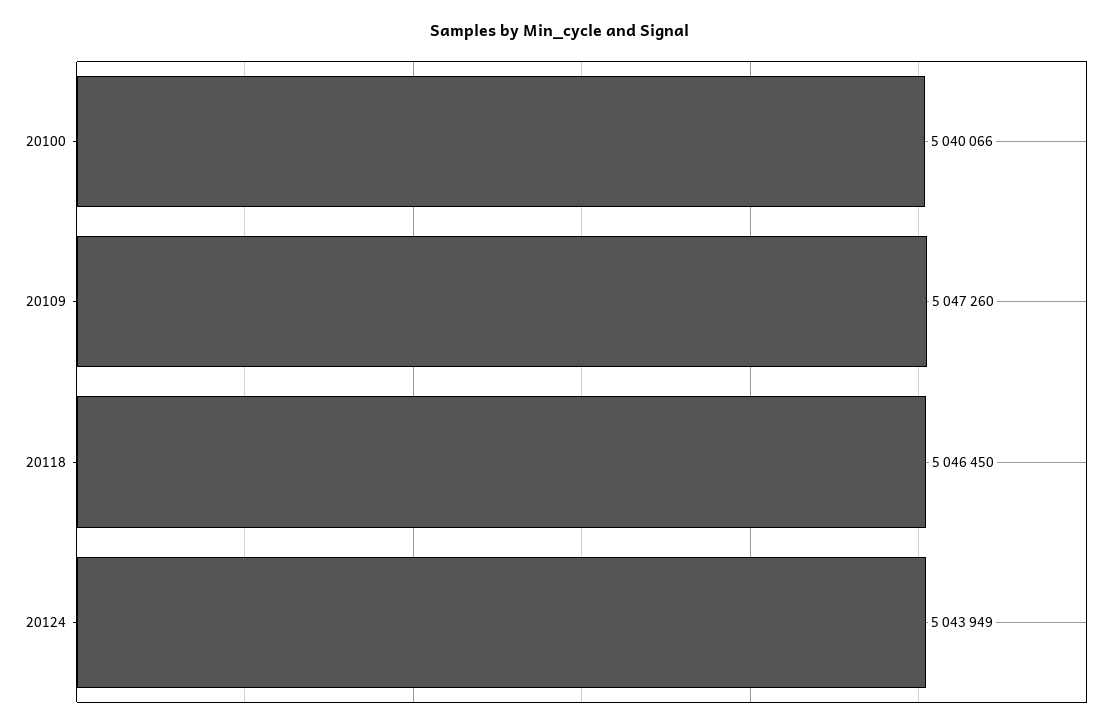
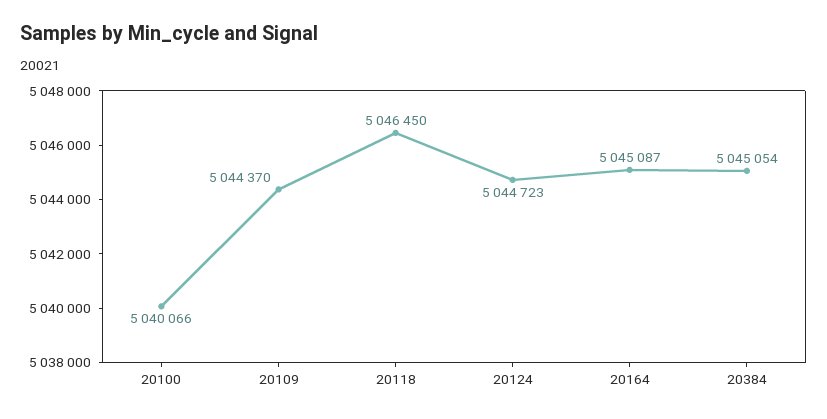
20109: 5047260 -> 5044370
20124: 5043949 -> 5044723
20164: none -> 5045087
20384: none -> 5045054

